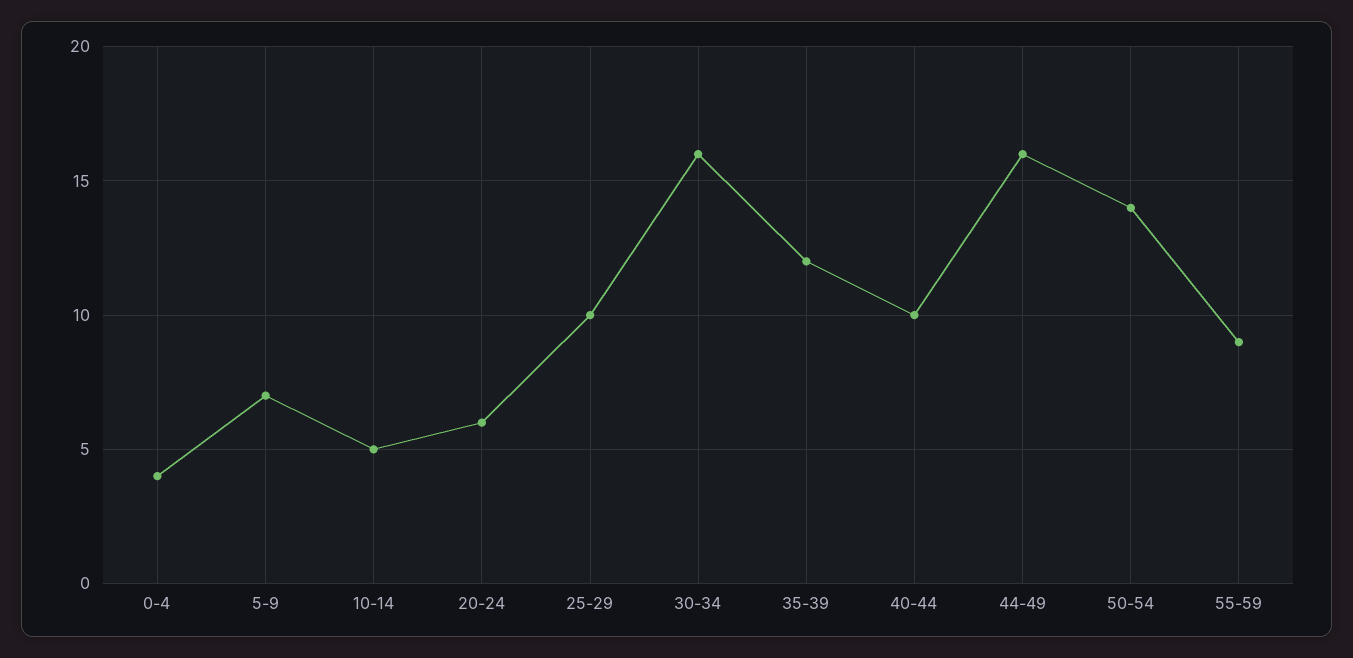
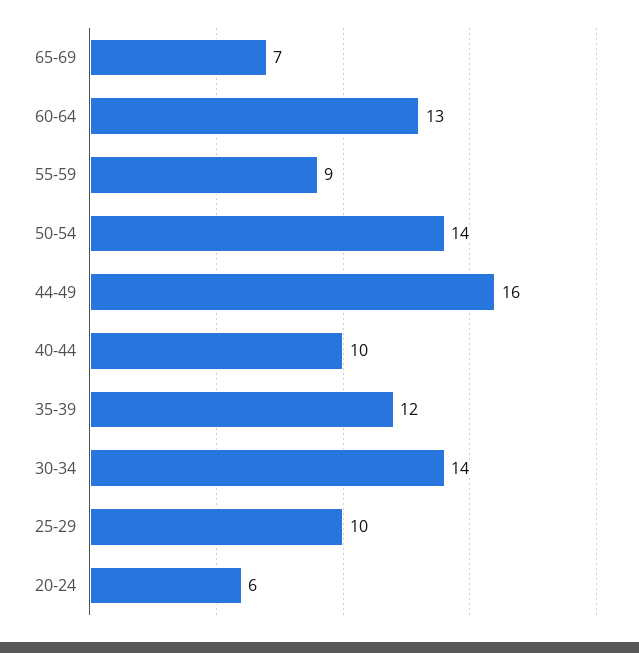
0-4: 4 -> none
5-9: 7 -> none
10-14: 5 -> none
30-34: 16 -> 14
65-69: none -> 7
60-64: none -> 13

